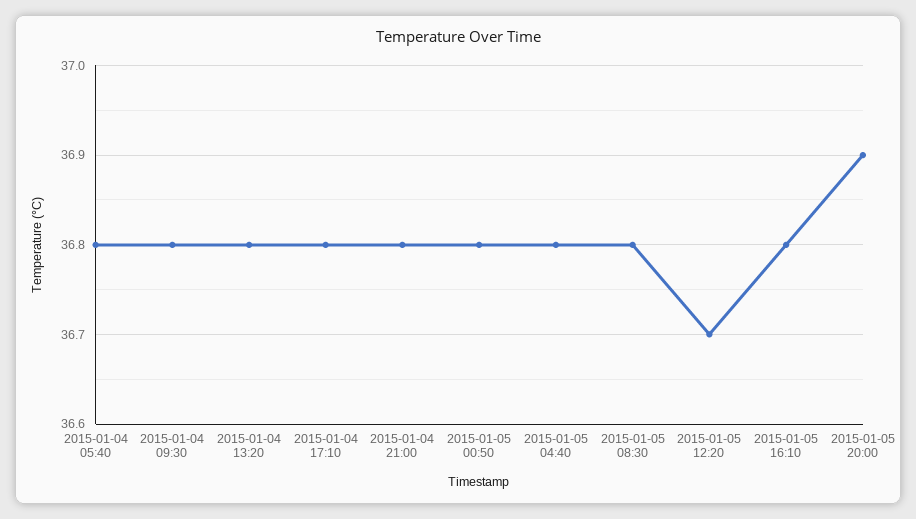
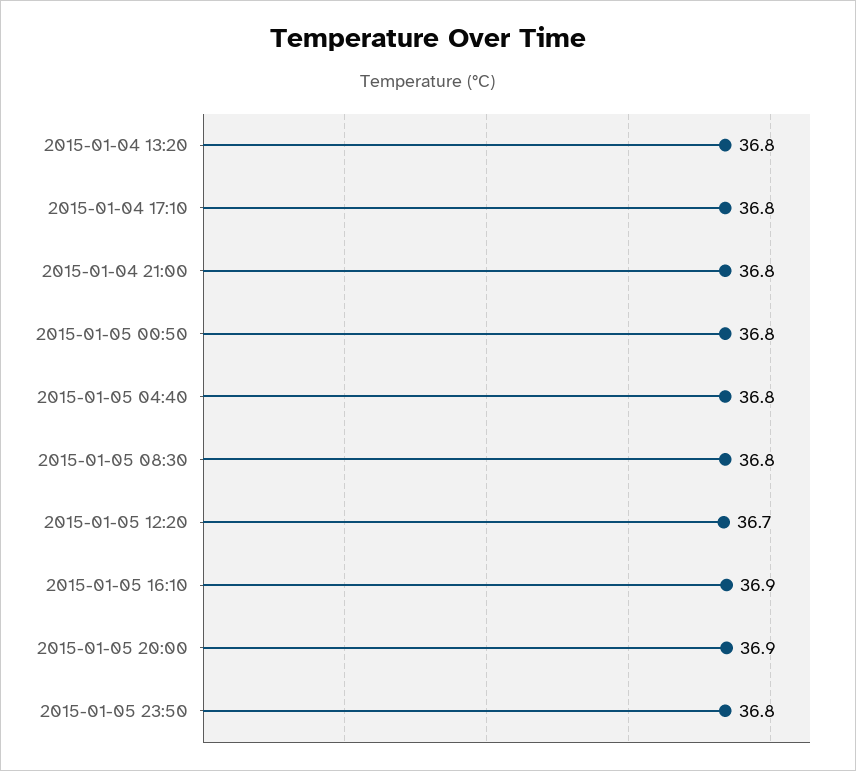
2015-01-04 05:40: 36.8 -> none
2015-01-04 09:30: 36.8 -> none
2015-01-05 16:10: 36.8 -> 36.9
2015-01-05 23:50: none -> 36.8

